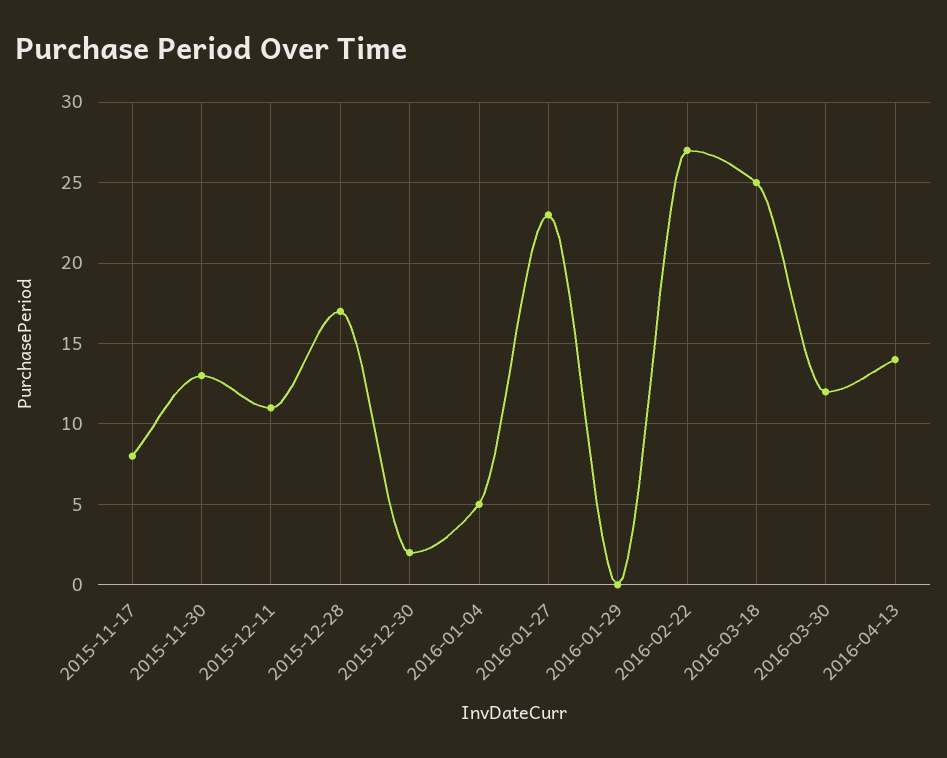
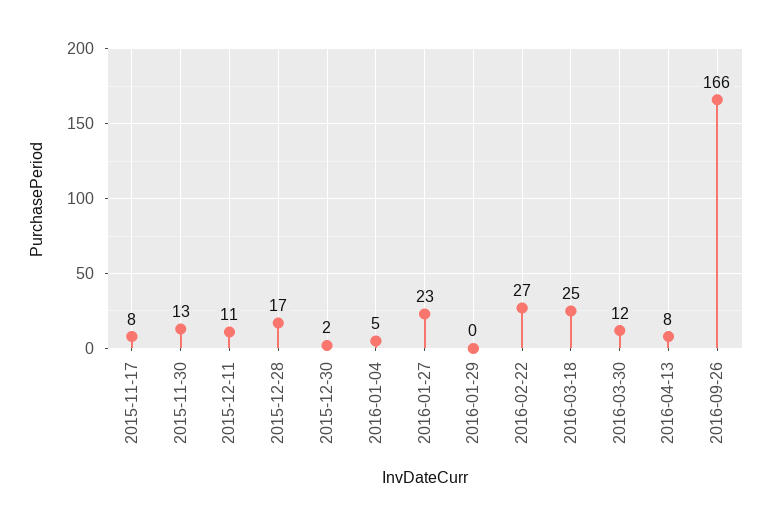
2016-04-13: 14 -> 8
2016-09-26: none -> 166

